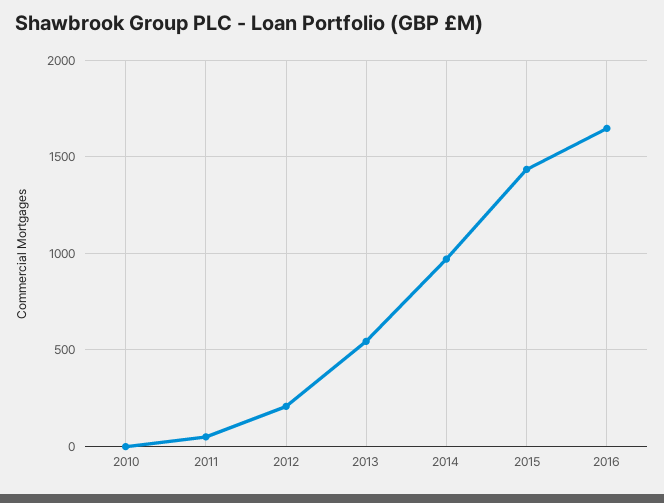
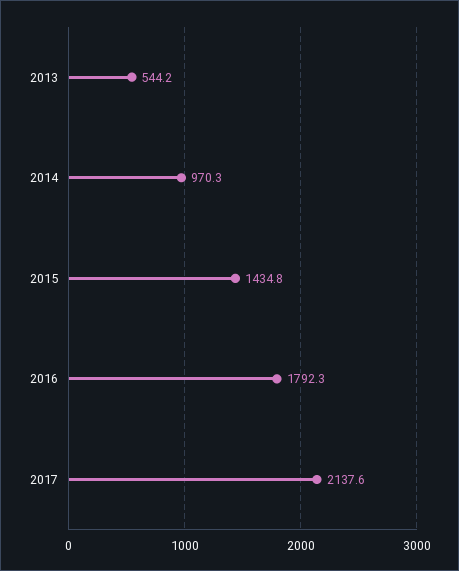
2010: 0 -> none
2011: 50 -> none
2012: 200 -> none
2016: 1650 -> 1792.3
2017: none -> 2137.6

